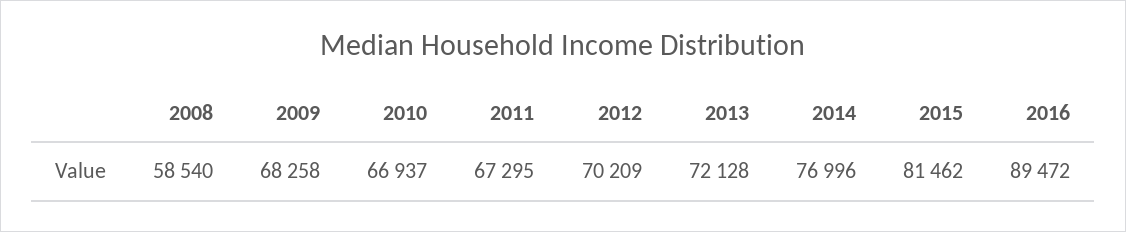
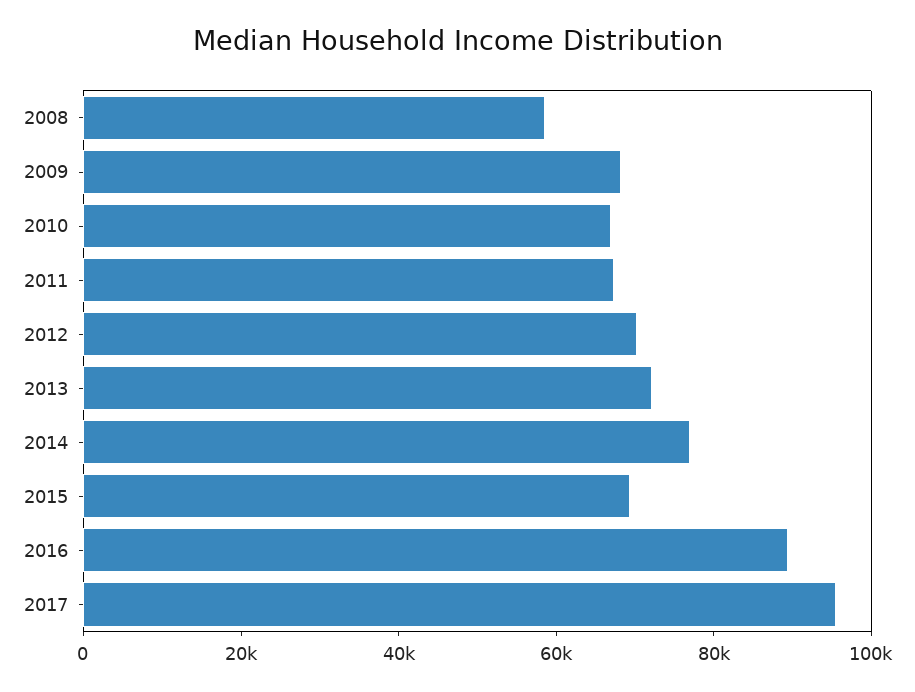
2015: 81462 -> 70000
2017: none -> 95000

